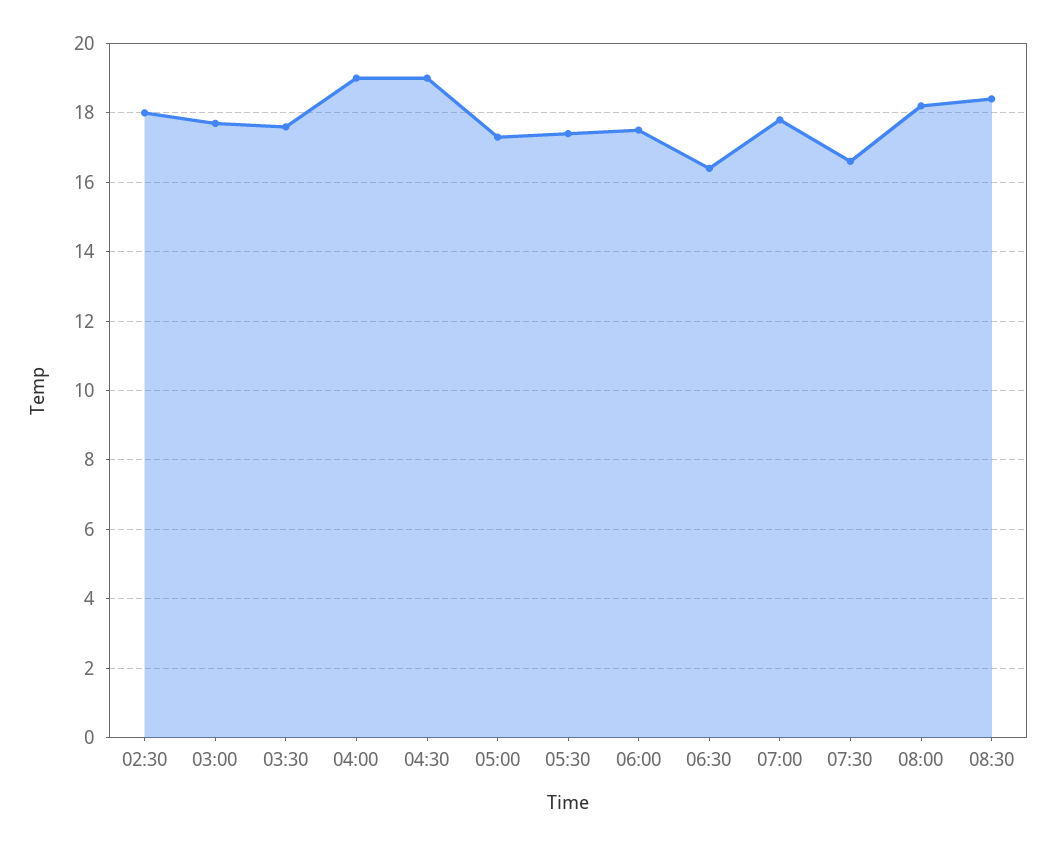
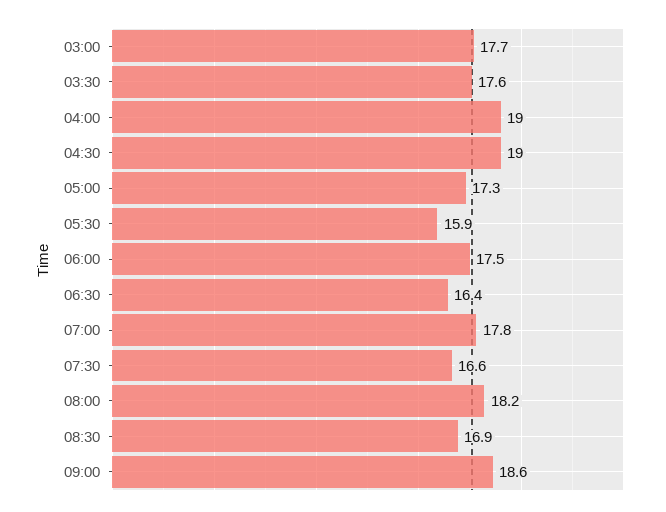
02:30: 18 -> none
05:30: 17.5 -> 15.9
08:30: 18.5 -> 16.9
09:00: none -> 18.6

